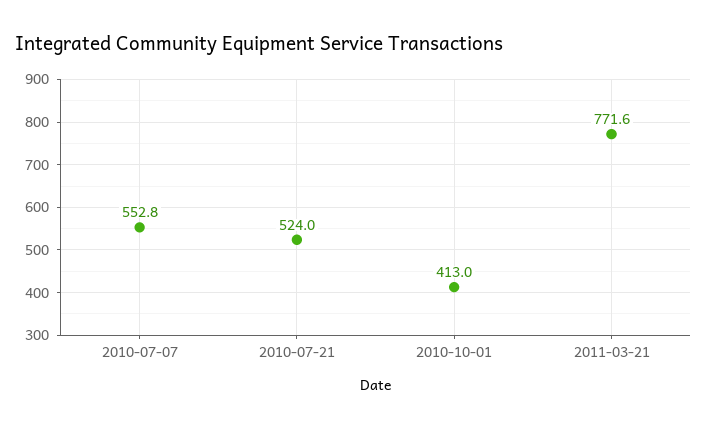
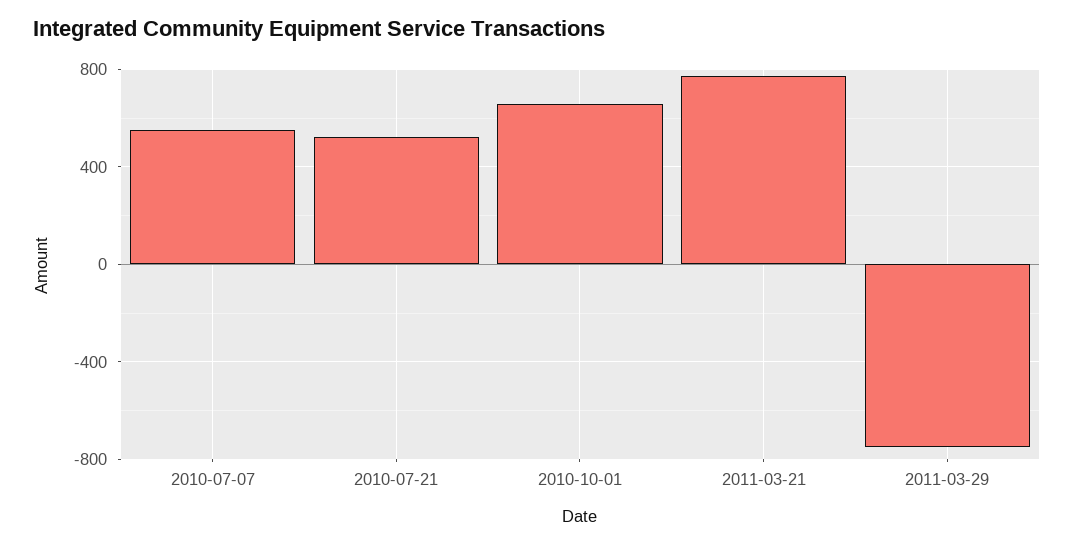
2010-10-01: 413 -> 650
2011-03-29: none -> -750

